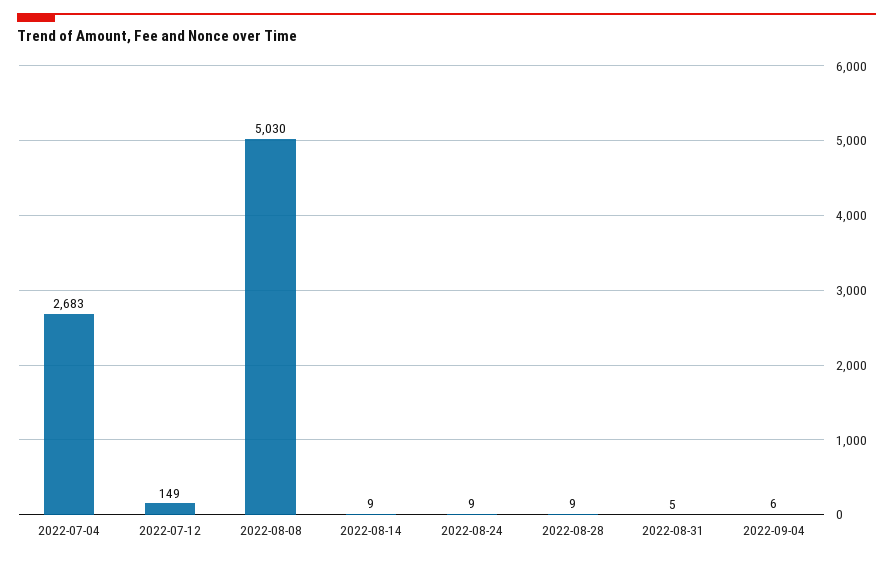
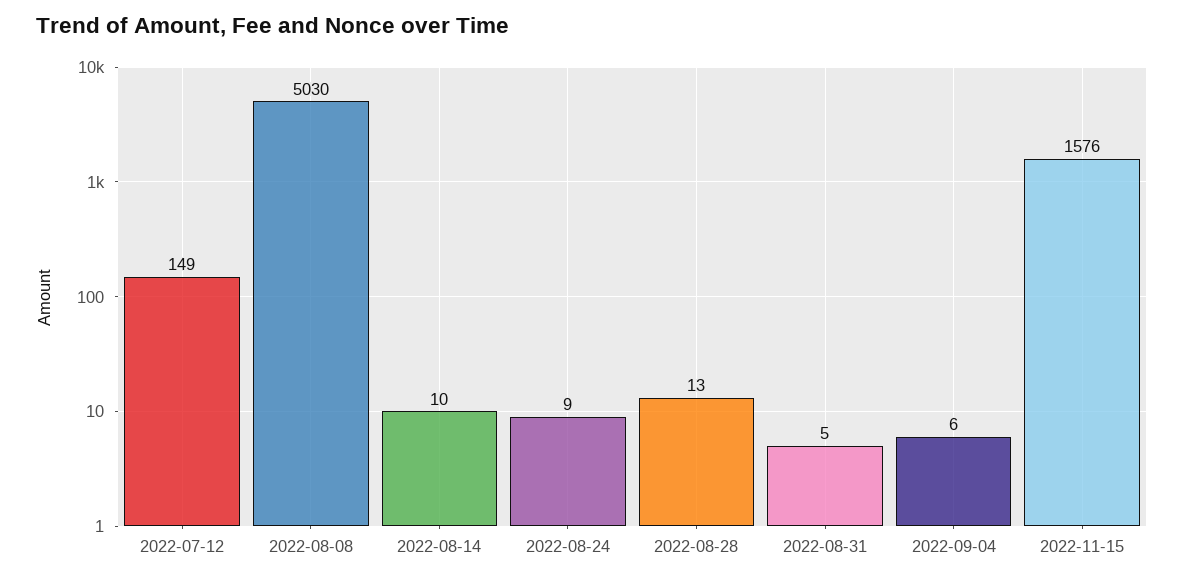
2022-07-04: 2683 -> none
2022-08-14: 9 -> 10
2022-08-28: 9 -> 13
2022-11-15: none -> 1576

